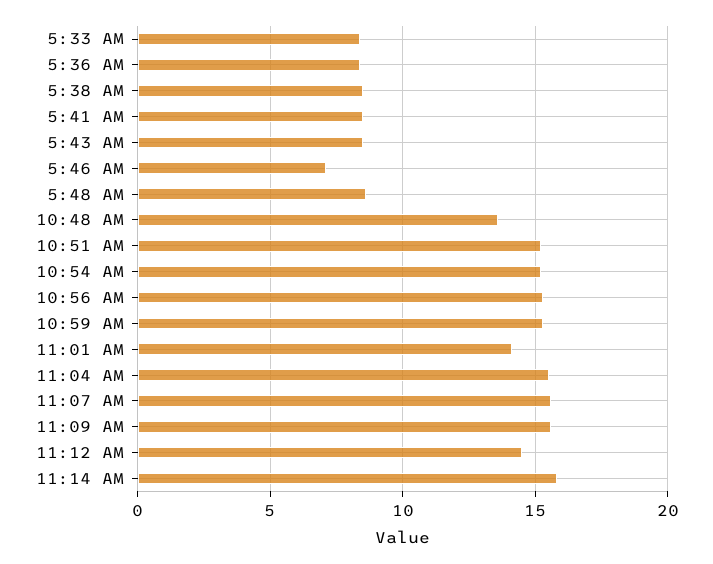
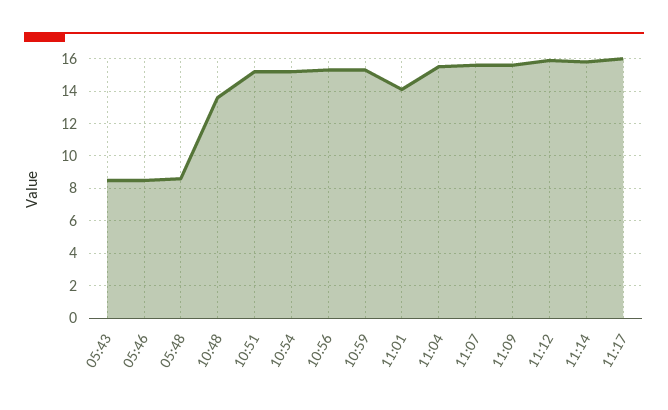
5:33 AM: 8.5 -> none
5:36 AM: 8.5 -> none
5:38 AM: 8.5 -> none
5:41 AM: 8.5 -> none
5:46 AM: 7 -> 8.5
11:12 AM: 14.5 -> 16
11:17: none -> 16

